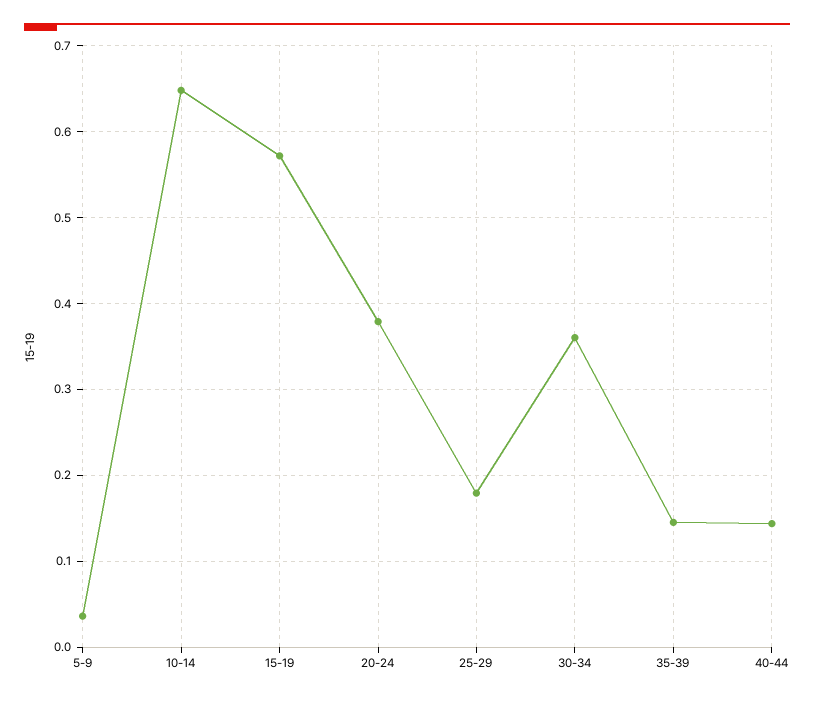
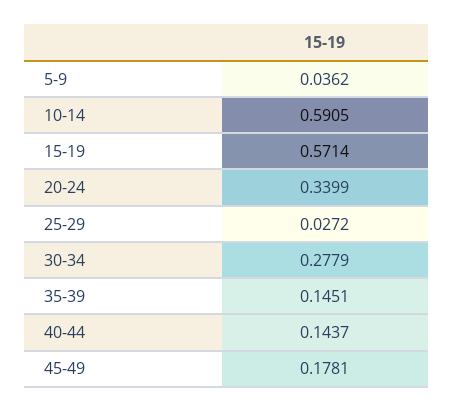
10-14: 0.65 -> 0.5905
20-24: 0.38 -> 0.3399
25-29: 0.18 -> 0.0272
30-34: 0.36 -> 0.2779
45-49: none -> 0.1781

